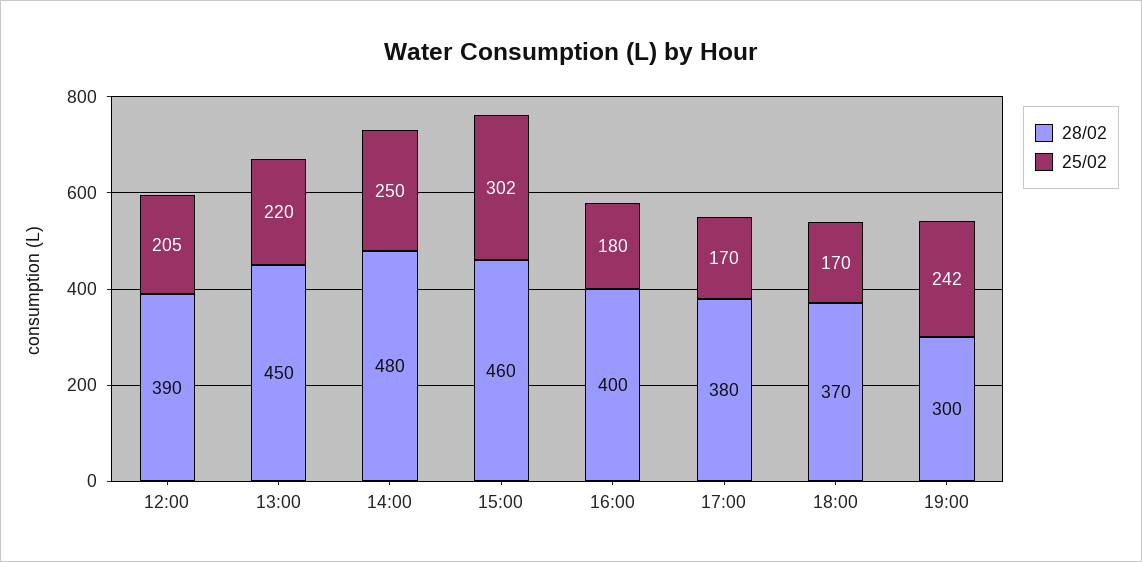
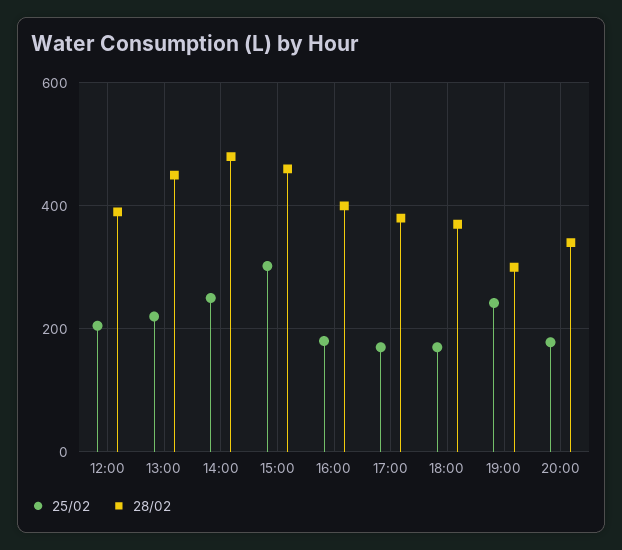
25/02, 20:00: none -> 180
28/02, 20:00: none -> 340

